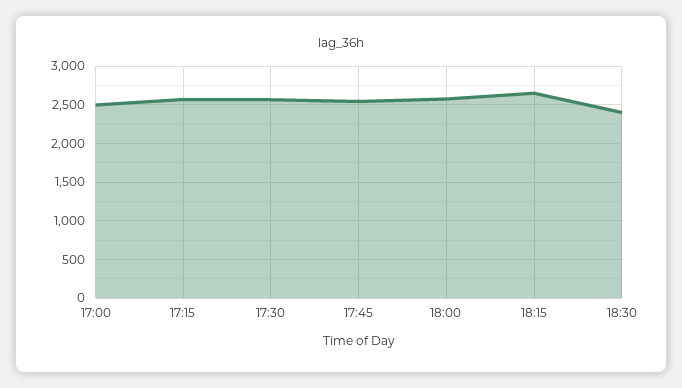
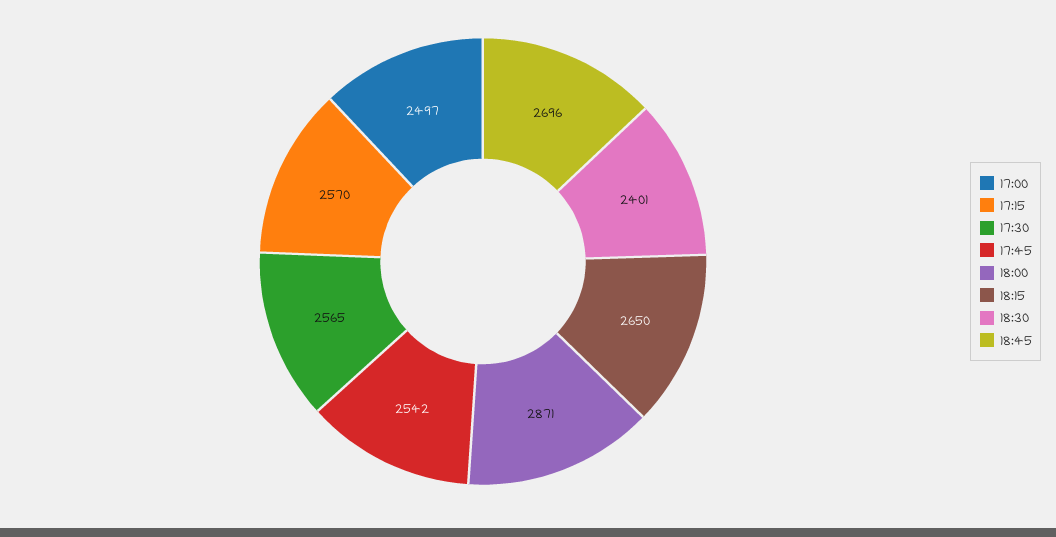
18:00: 2600 -> 2871
18:45: none -> 2696

